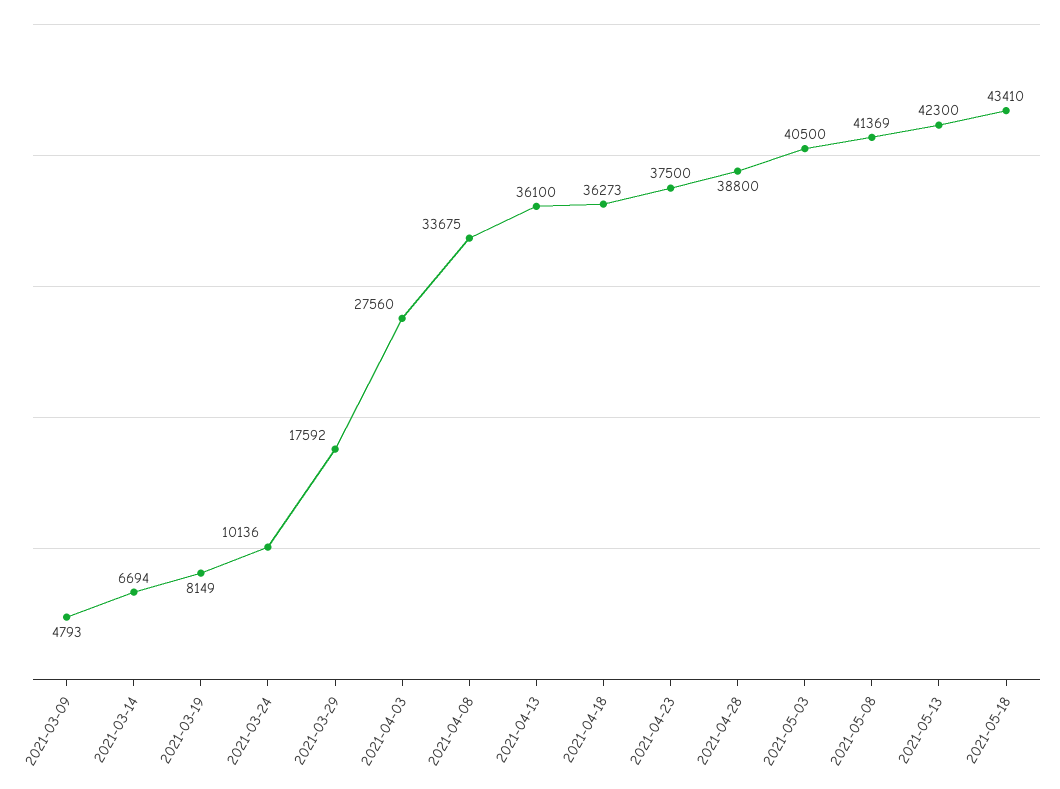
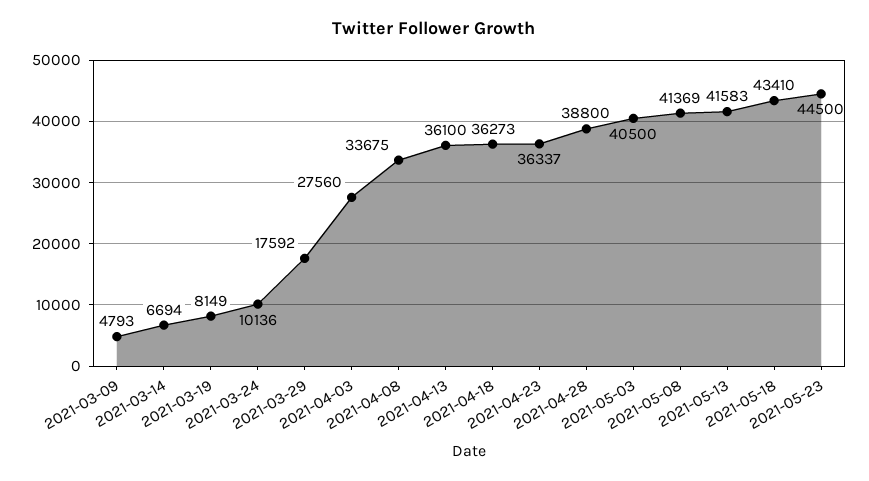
2021-04-23: 37500 -> 36337
2021-05-13: 42300 -> 41583
2021-05-23: none -> 44500

